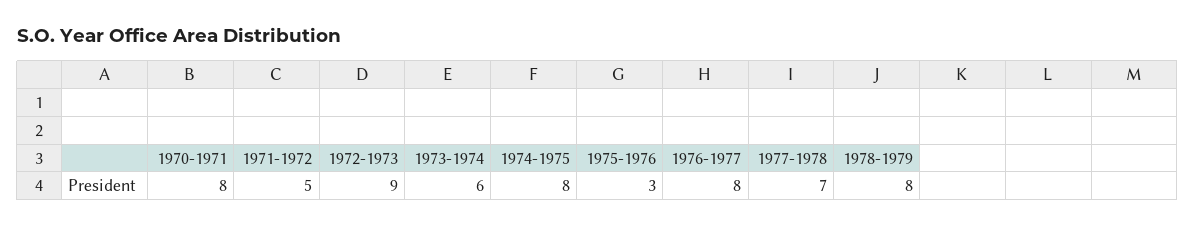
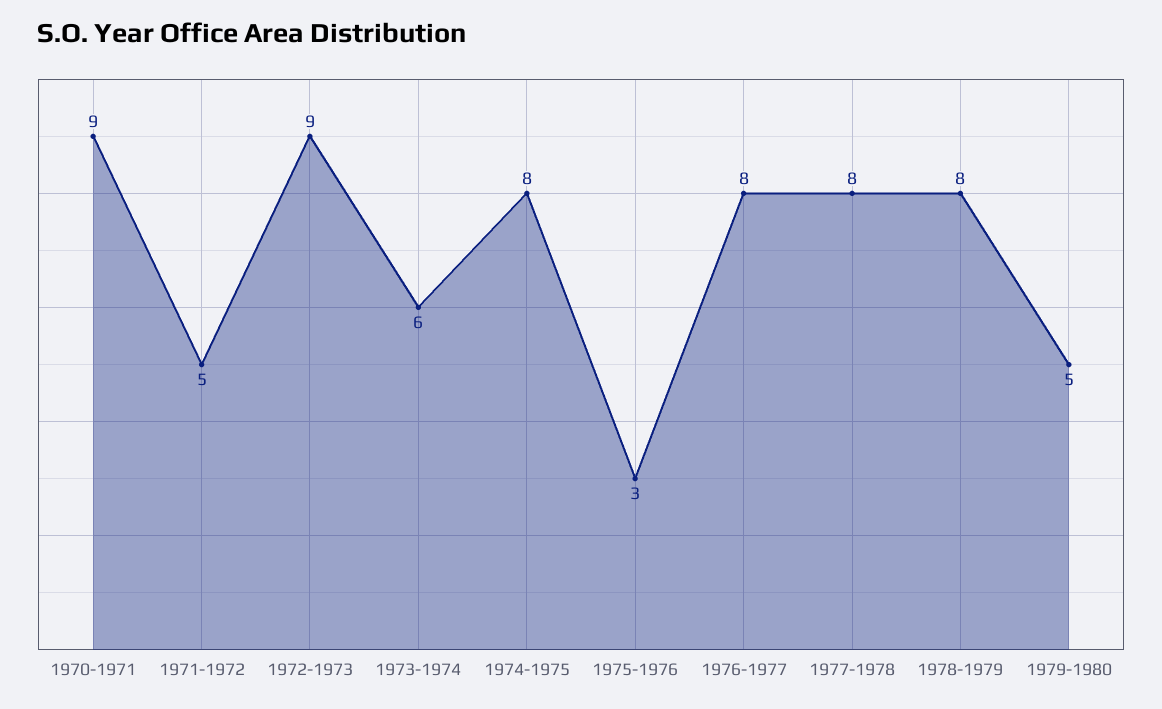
1970-1971: 8 -> 9
1977-1978: 7 -> 8
1979-1980: none -> 5

